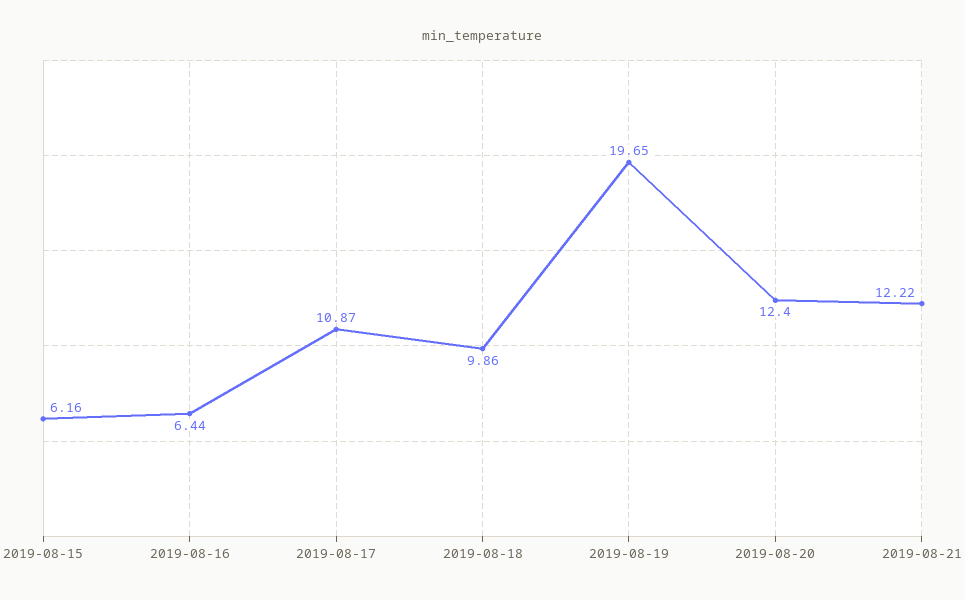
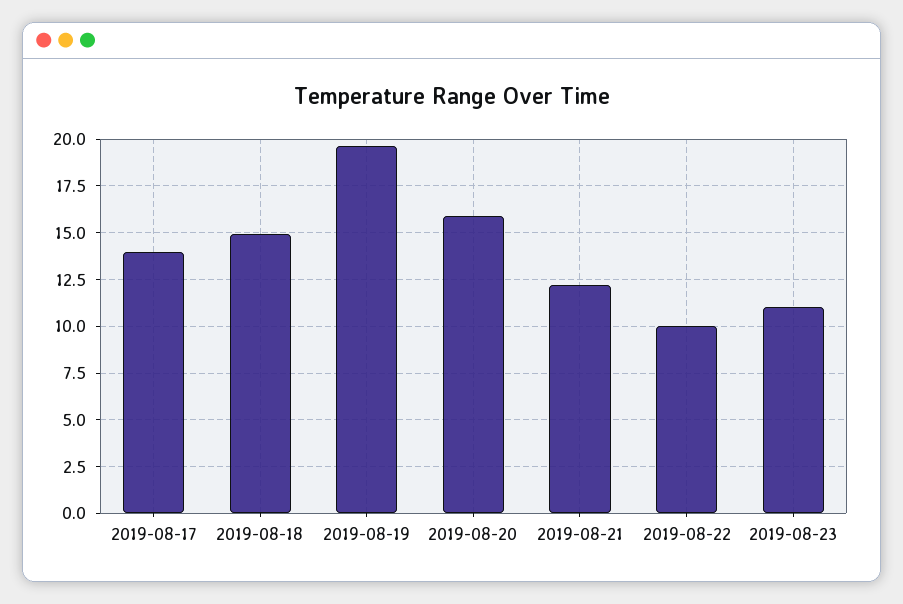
2019-08-15: 6.16 -> none
2019-08-16: 6.44 -> none
2019-08-17: 10.87 -> 14
2019-08-18: 9.86 -> 15
2019-08-20: 12.4 -> 16
2019-08-22: none -> 10
2019-08-23: none -> 11

